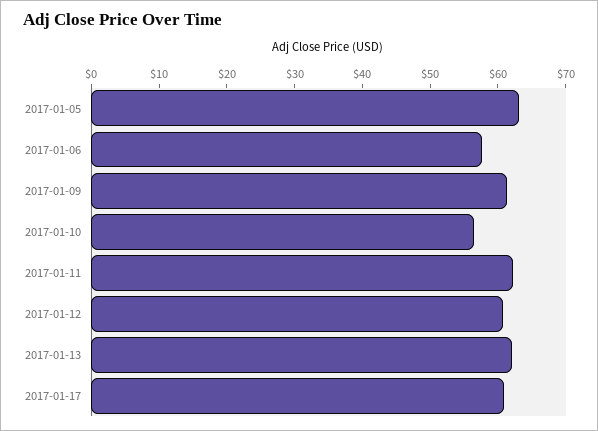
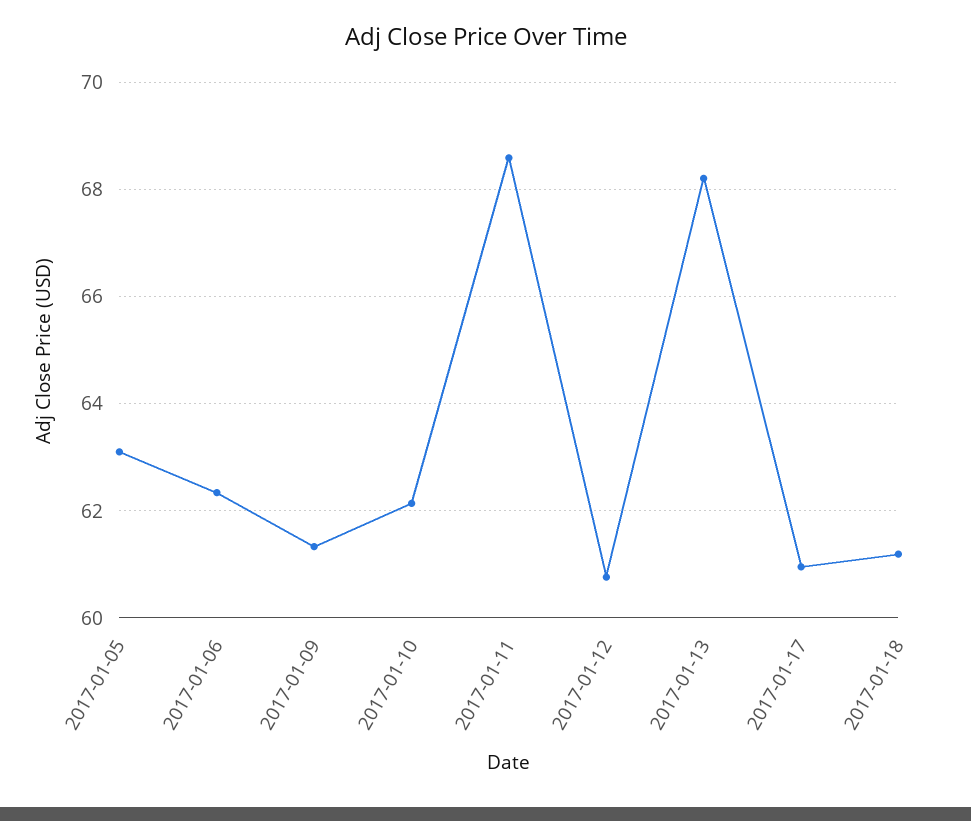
2017-01-06: 58 -> 62.4
2017-01-10: 56 -> 62.2
2017-01-11: 62 -> 68.6
2017-01-13: 62 -> 68.2
2017-01-18: none -> 61.2

